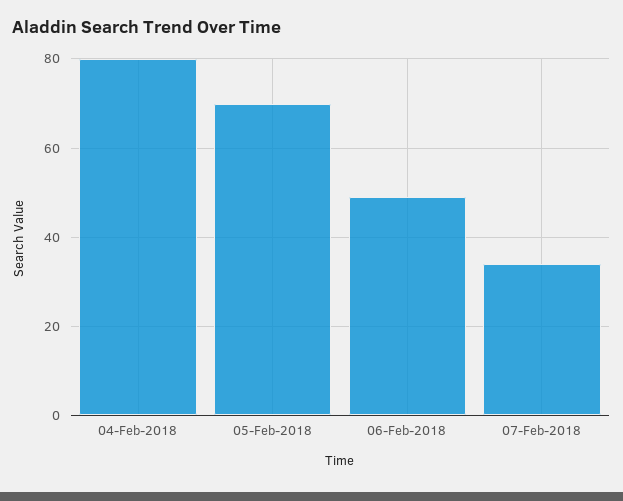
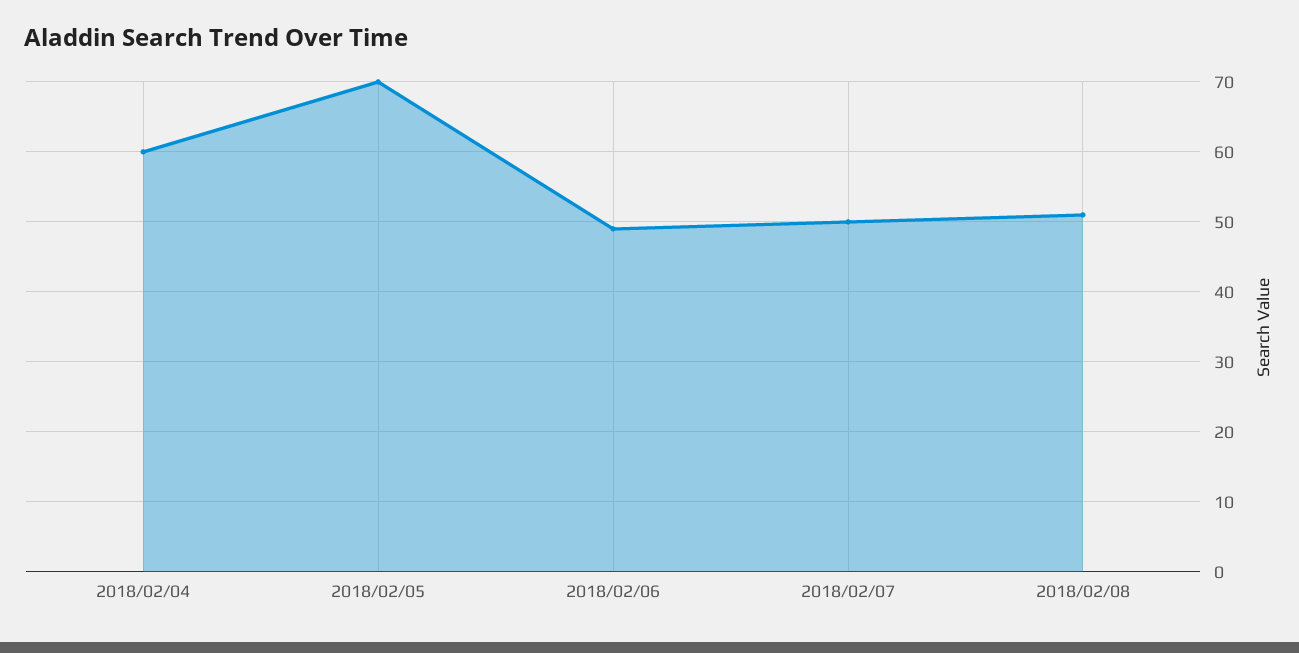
04-Feb-2018: 80 -> 60
07-Feb-2018: 35 -> 50
2018/02/08: none -> 51

